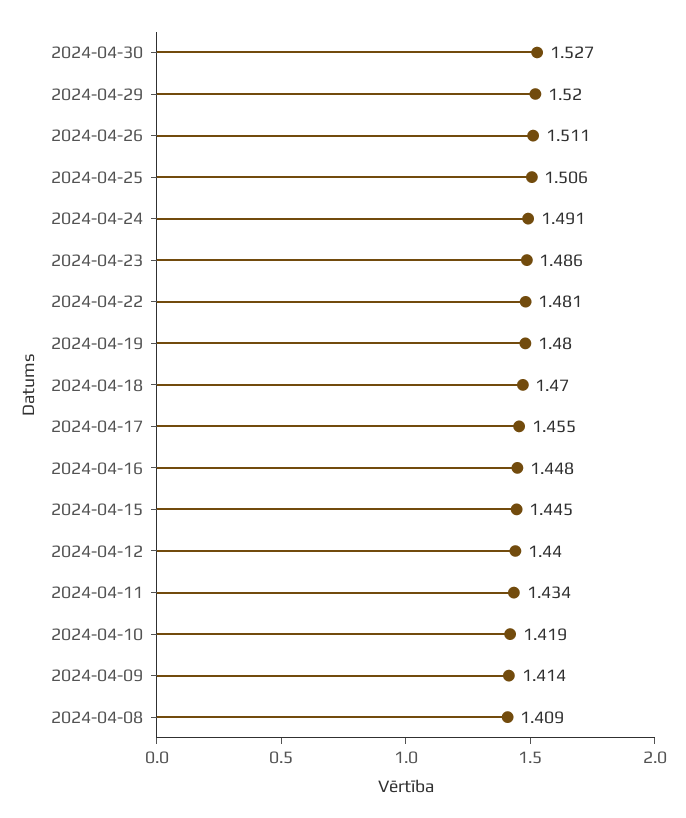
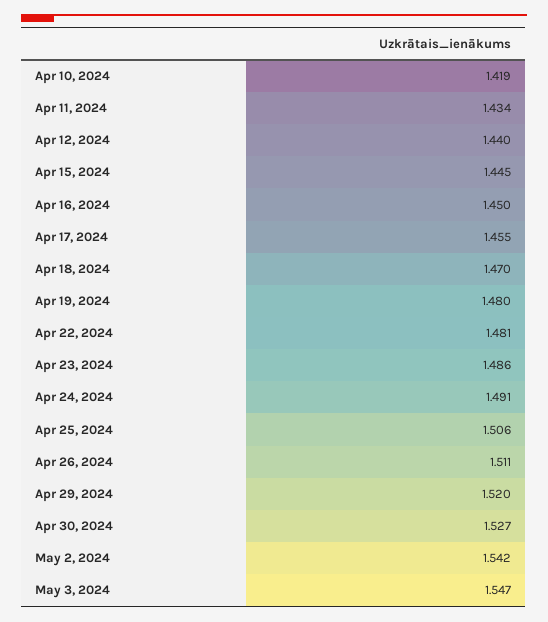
2024-04-16: 1.448 -> 1.45
2024-04-09: 1.414 -> none
2024-04-08: 1.409 -> none
May 2, 2024: none -> 1.542
May 3, 2024: none -> 1.547

